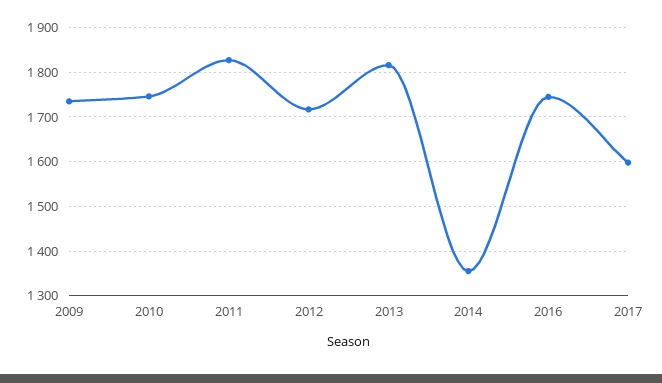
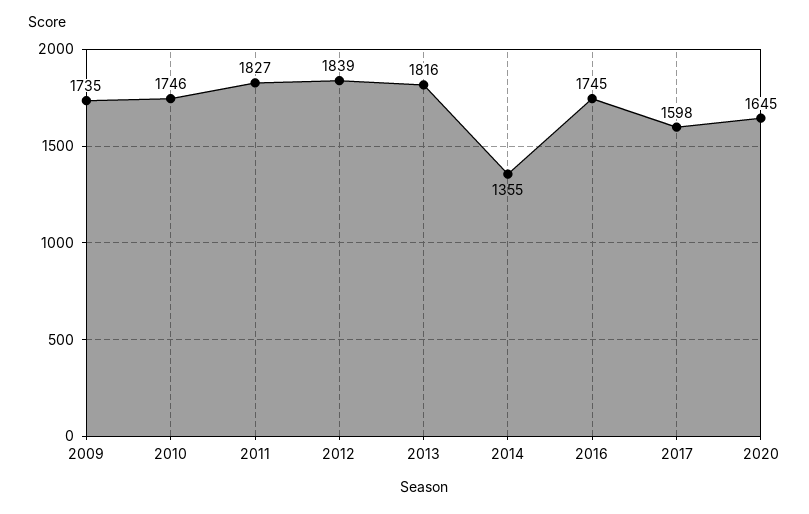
2012: 1720 -> 1839
2020: none -> 1645

